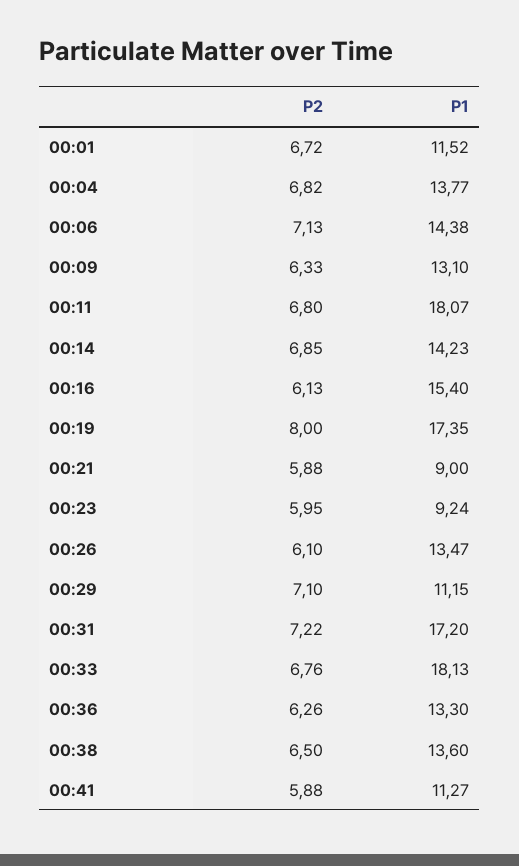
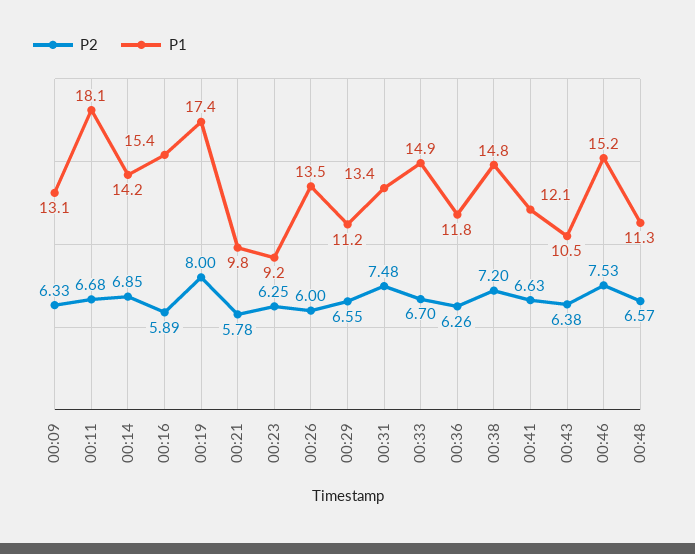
P2, 00:01: 6.72 -> none
P1, 00:01: 11.52 -> none
P2, 00:04: 6.82 -> none
P1, 00:04: 13.77 -> none
P2, 00:06: 7.13 -> none
P1, 00:06: 14.38 -> none
P2, 00:11: 6.8 -> 6.68
P2, 00:16: 6.13 -> 5.89
P2, 00:21: 5.88 -> 5.78
P1, 00:21: 9 -> 9.8
P2, 00:23: 5.95 -> 6.25
P2, 00:26: 6.1 -> 6
P2, 00:29: 7.1 -> 6.55
P2, 00:31: 7.22 -> 7.48
P1, 00:31: 17.2 -> 13.4
P2, 00:33: 6.76 -> 6.7
P1, 00:33: 18.13 -> 14.9
P1, 00:36: 13.3 -> 11.8
P2, 00:38: 6.5 -> 7.2
P1, 00:38: 13.6 -> 14.8
P2, 00:41: 5.88 -> 6.63
P1, 00:41: 11.27 -> 12.1
P2, 00:43: none -> 6.38
P1, 00:43: none -> 10.5
P2, 00:46: none -> 7.53
P1, 00:46: none -> 15.2
P2, 00:48: none -> 6.57
P1, 00:48: none -> 11.3

